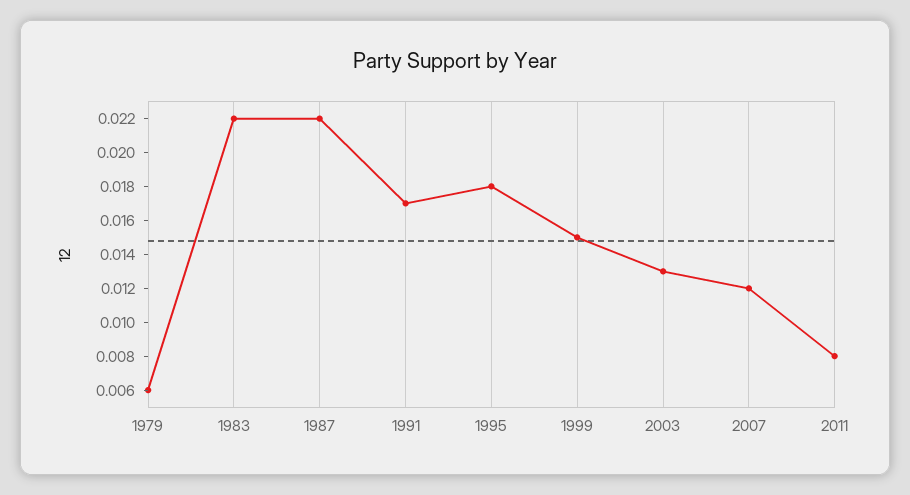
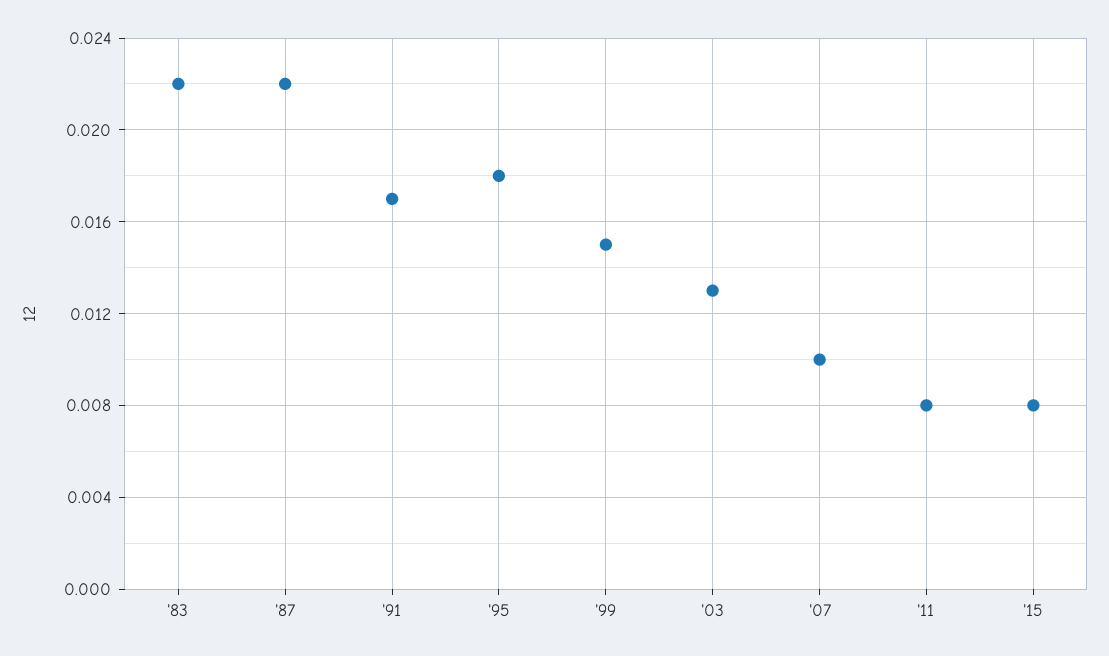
1979: 0.006 -> none
2007: 0.012 -> 0.01
'15: none -> 0.008

